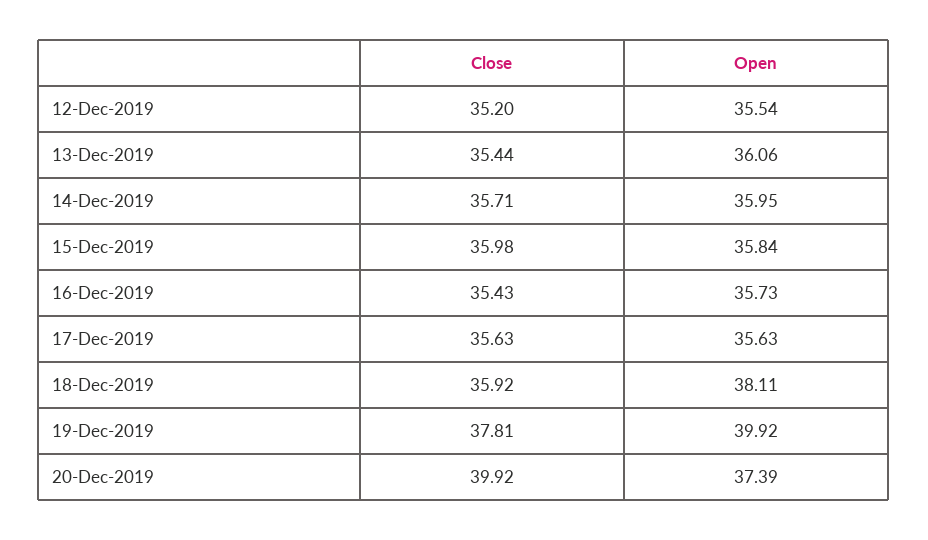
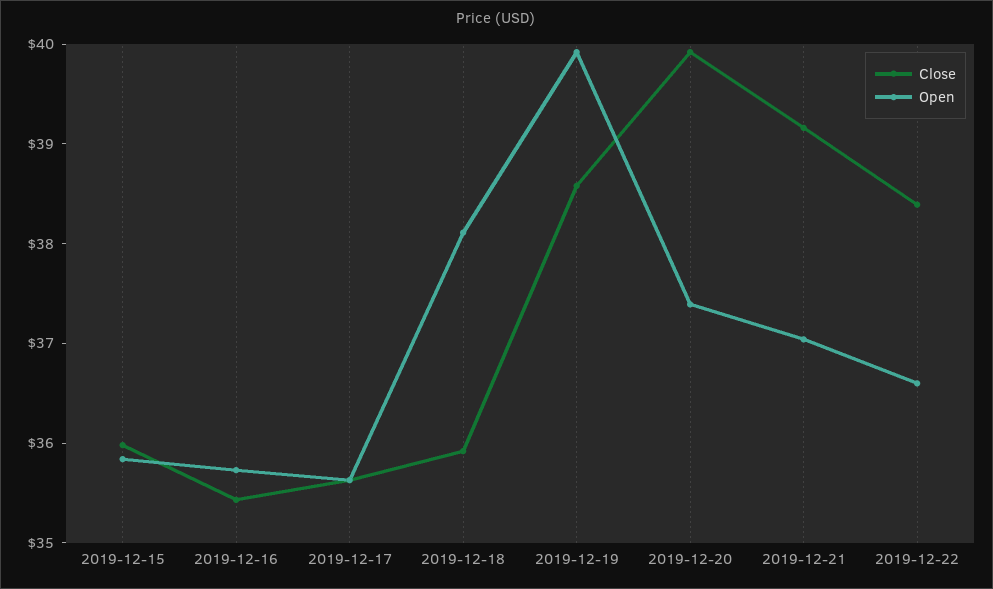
Close, 12-Dec-2019: 35.2 -> none
Open, 12-Dec-2019: 35.54 -> none
Close, 13-Dec-2019: 35.44 -> none
Open, 13-Dec-2019: 36.06 -> none
Close, 14-Dec-2019: 35.71 -> none
Open, 14-Dec-2019: 35.95 -> none
Close, 19-Dec-2019: 37.81 -> 38.6
Close, 2019-12-21: none -> 39.2
Open, 2019-12-21: none -> 37
Close, 2019-12-22: none -> 38.4
Open, 2019-12-22: none -> 36.6

